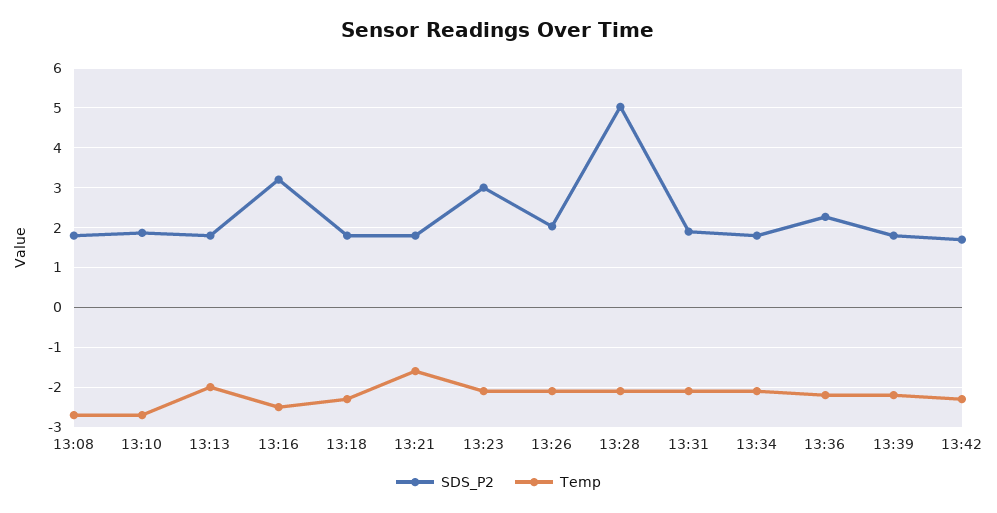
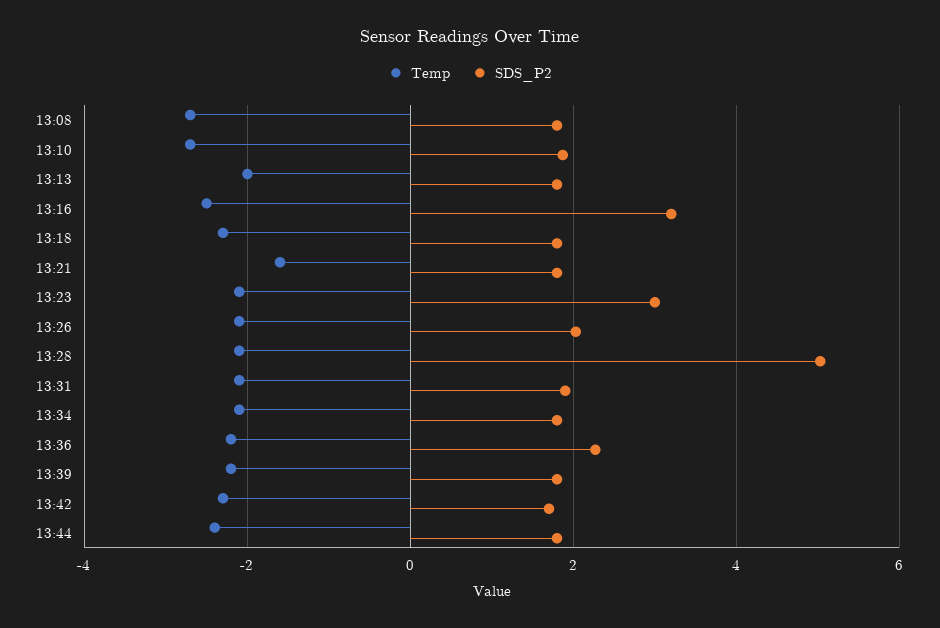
Temp, 13:44: none -> -2.4
SDS_P2, 13:44: none -> 1.8

